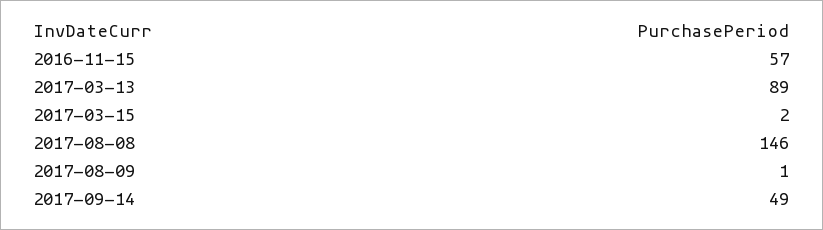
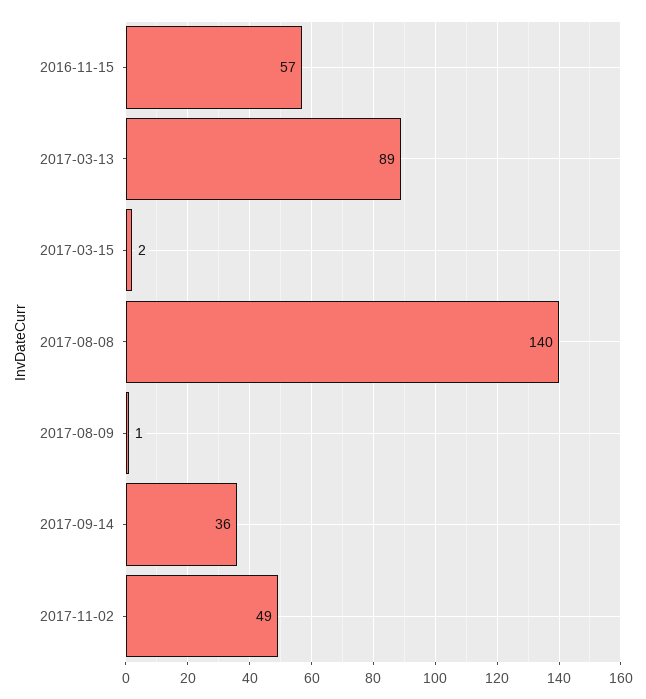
2017-08-08: 146 -> 140
2017-09-14: 49 -> 36
2017-11-02: none -> 49

